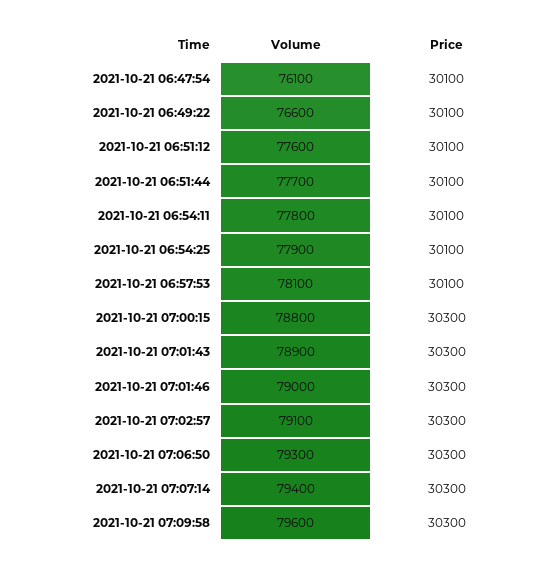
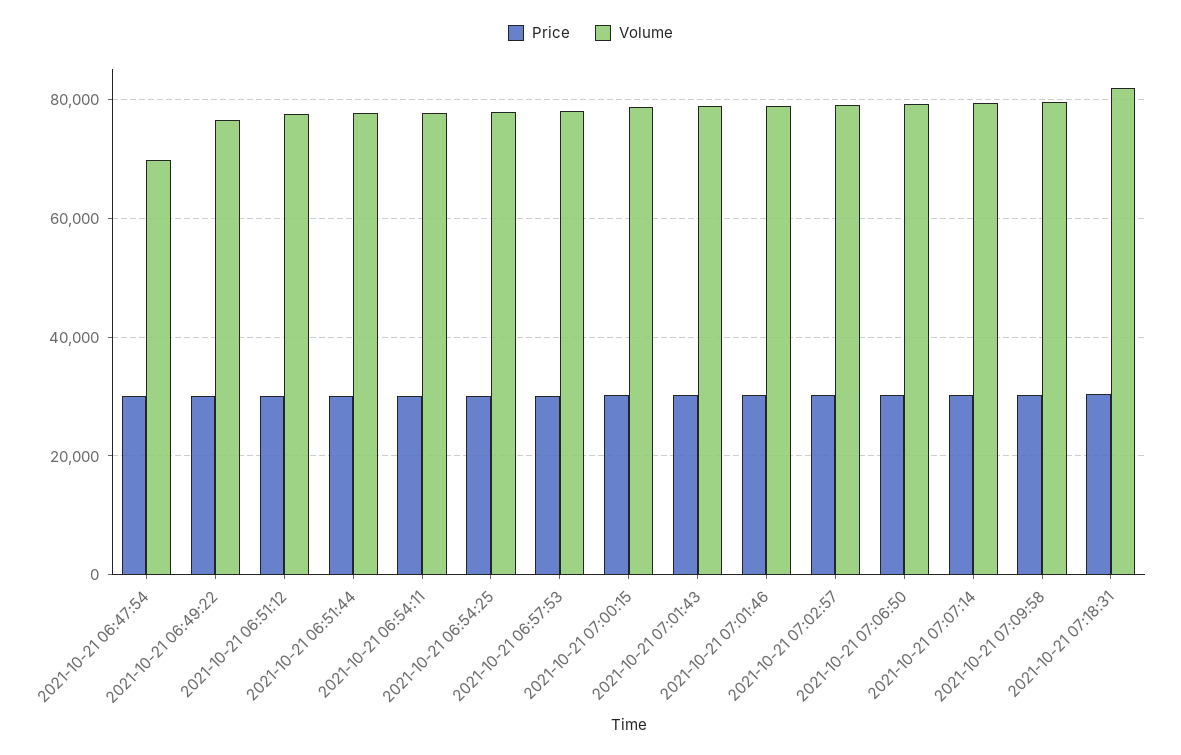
Volume, 2021-10-21 06:47:54: 76100 -> 70000
Price, 2021-10-21 07:18:31: none -> 30000
Volume, 2021-10-21 07:18:31: none -> 82000

